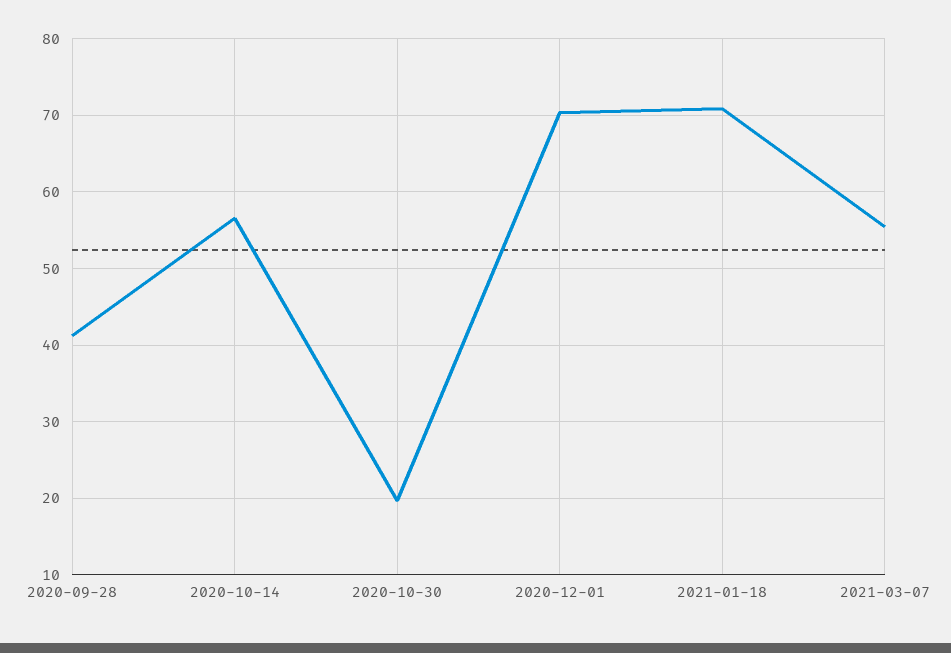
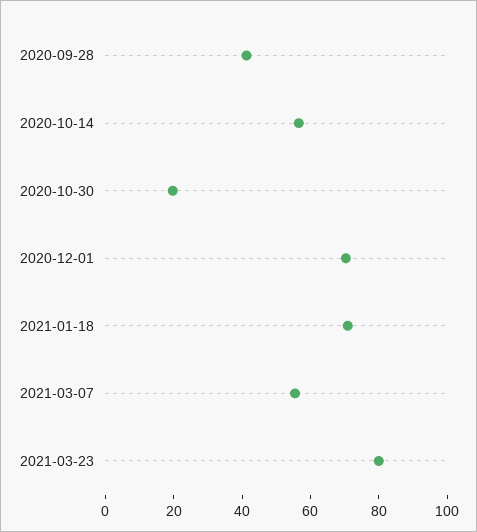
2021-03-23: none -> 80

